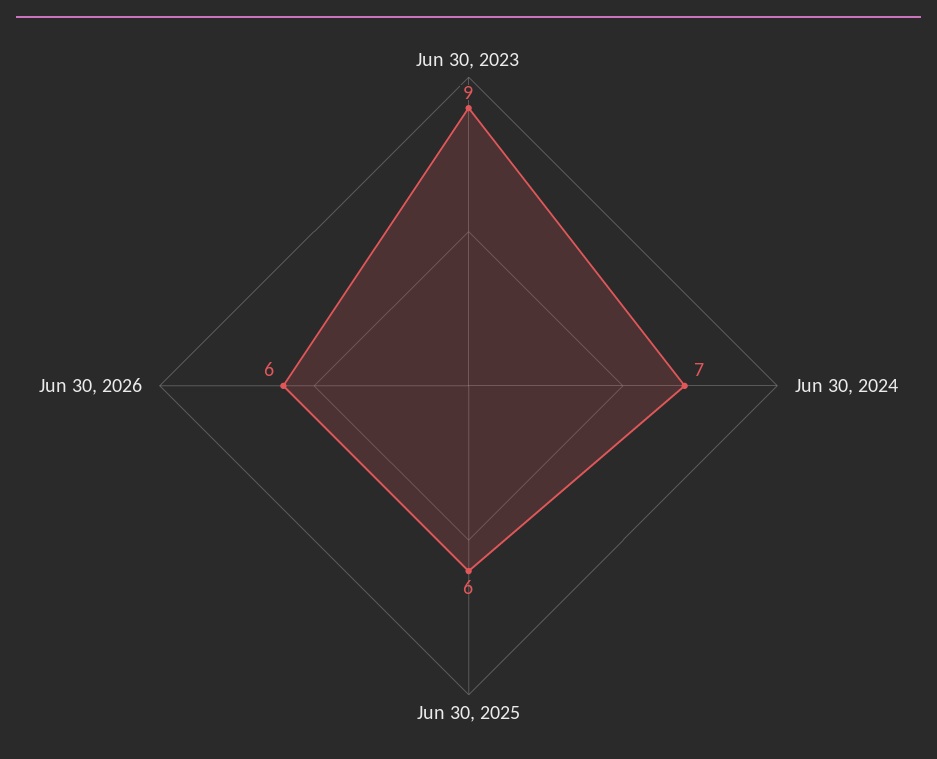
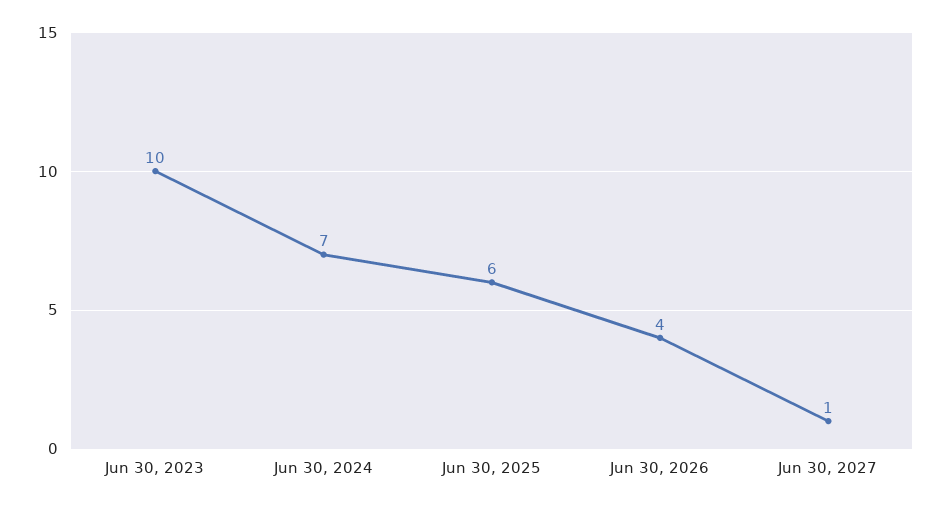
Jun 30, 2023: 9 -> 10
Jun 30, 2026: 6 -> 4
Jun 30, 2027: none -> 1

